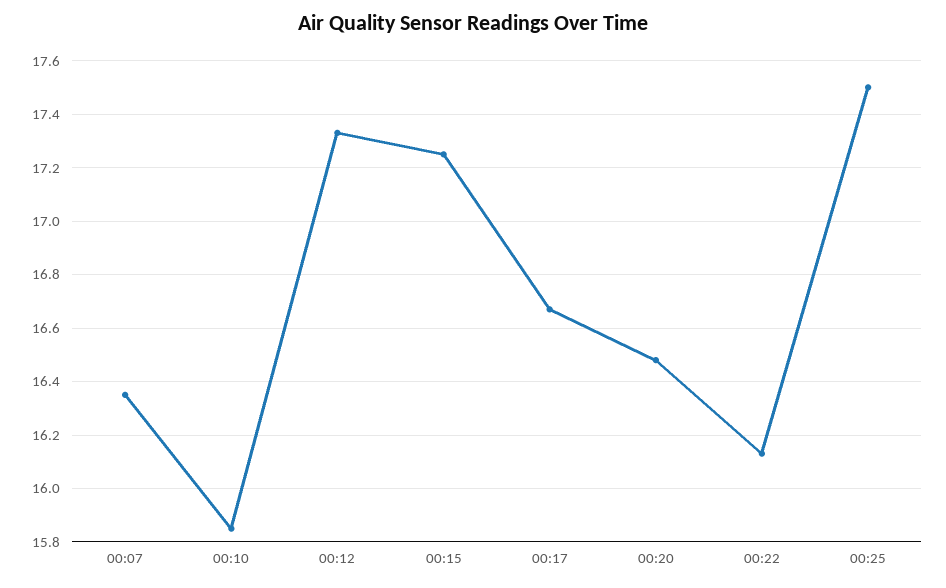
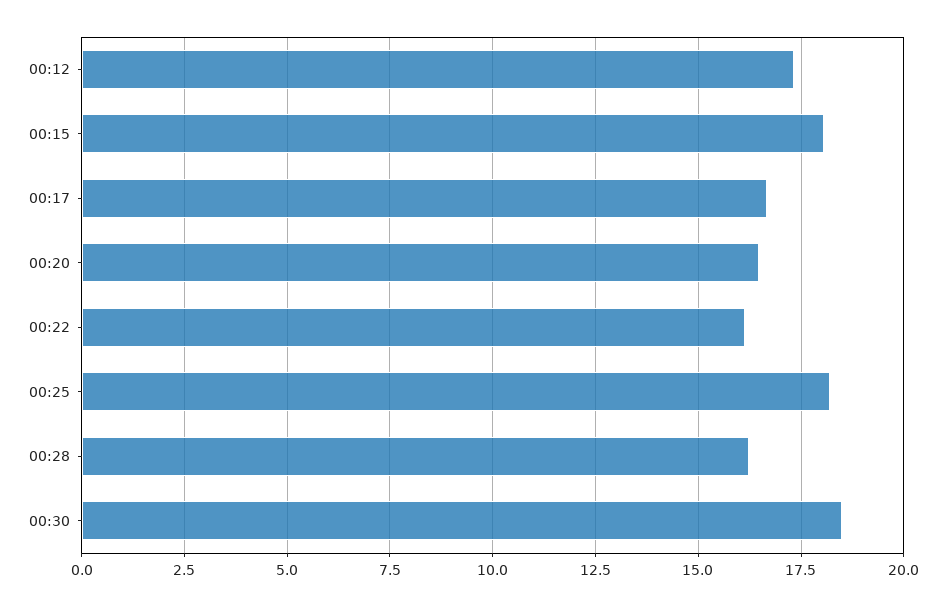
00:07: 16.35 -> none
00:10: 15.85 -> none
00:15: 17.25 -> 18
00:25: 17.5 -> 18.25
00:28: none -> 16.25
00:30: none -> 18.5

